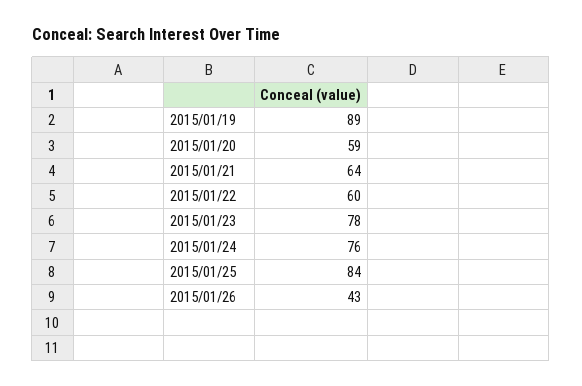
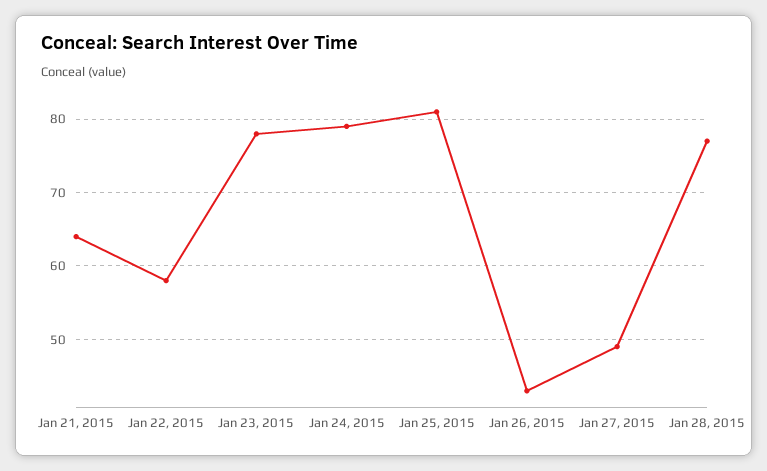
2015/01/19: 89 -> none
2015/01/20: 59 -> none
2015/01/22: 60 -> 58
2015/01/24: 76 -> 79
2015/01/25: 84 -> 81
Jan 27, 2015: none -> 49
Jan 28, 2015: none -> 77

